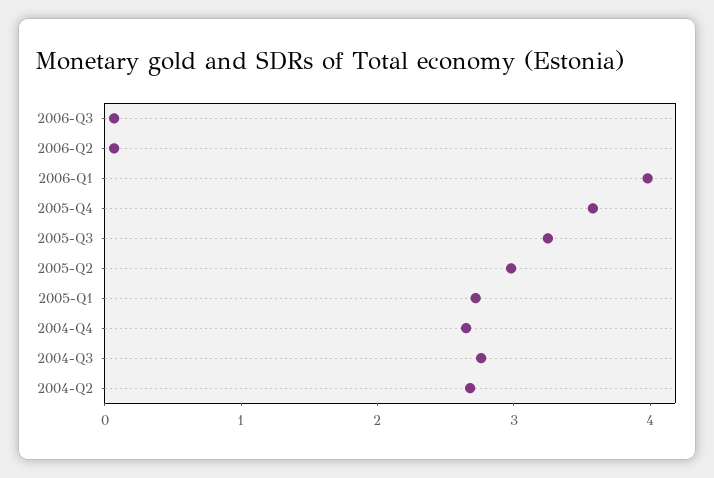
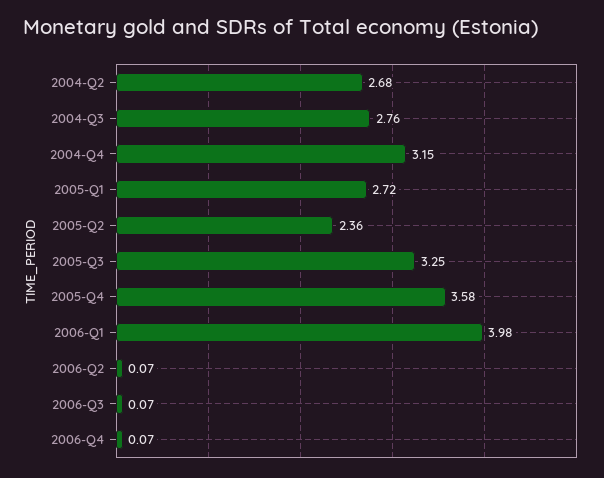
2005-Q2: 3 -> 2.36
2004-Q4: 2.6 -> 3.15
2006-Q4: none -> 0.07

